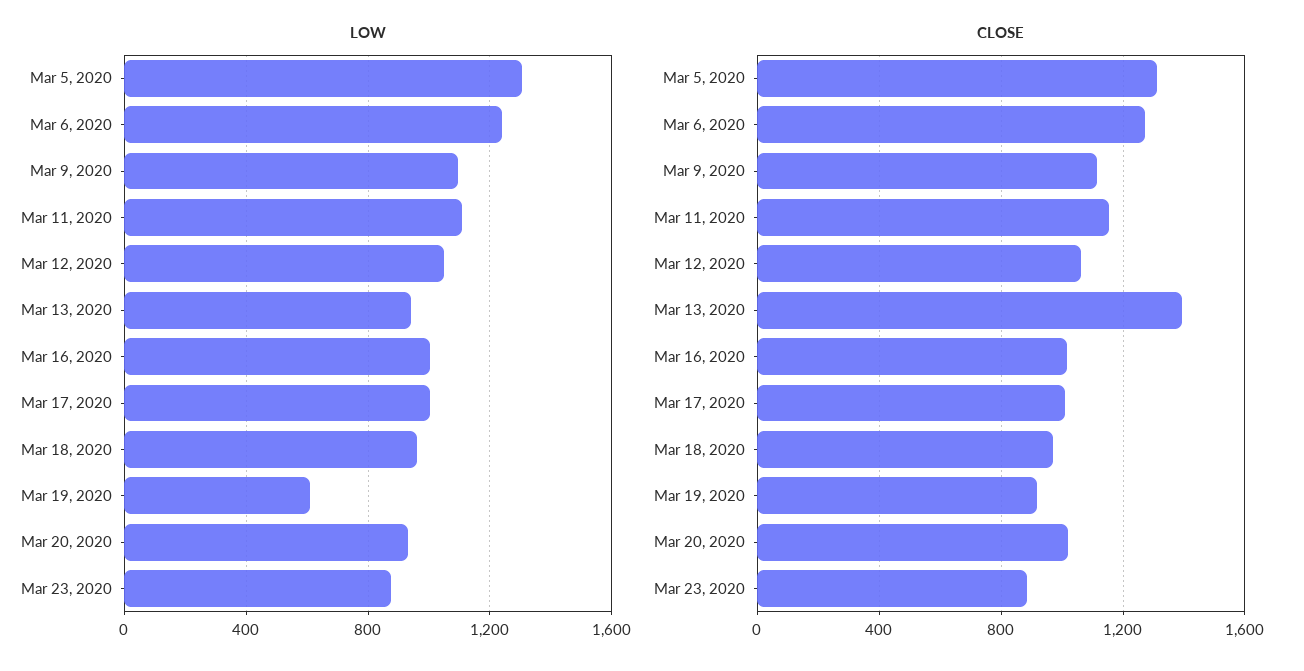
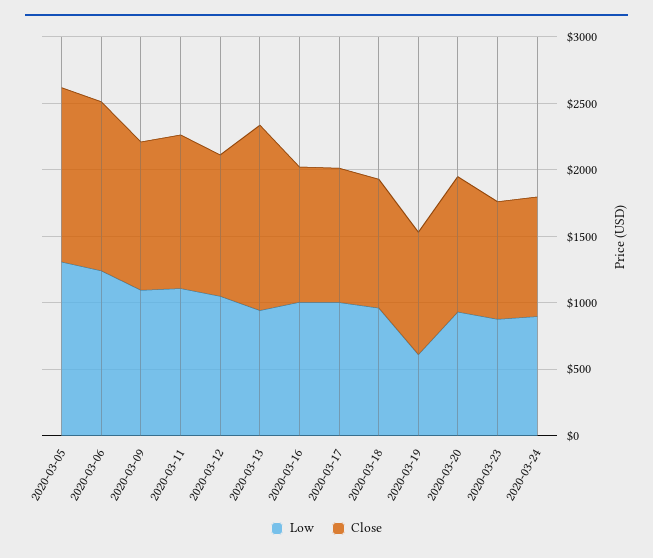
LOW, 2020-03-24: none -> 900
CLOSE, 2020-03-24: none -> 900

